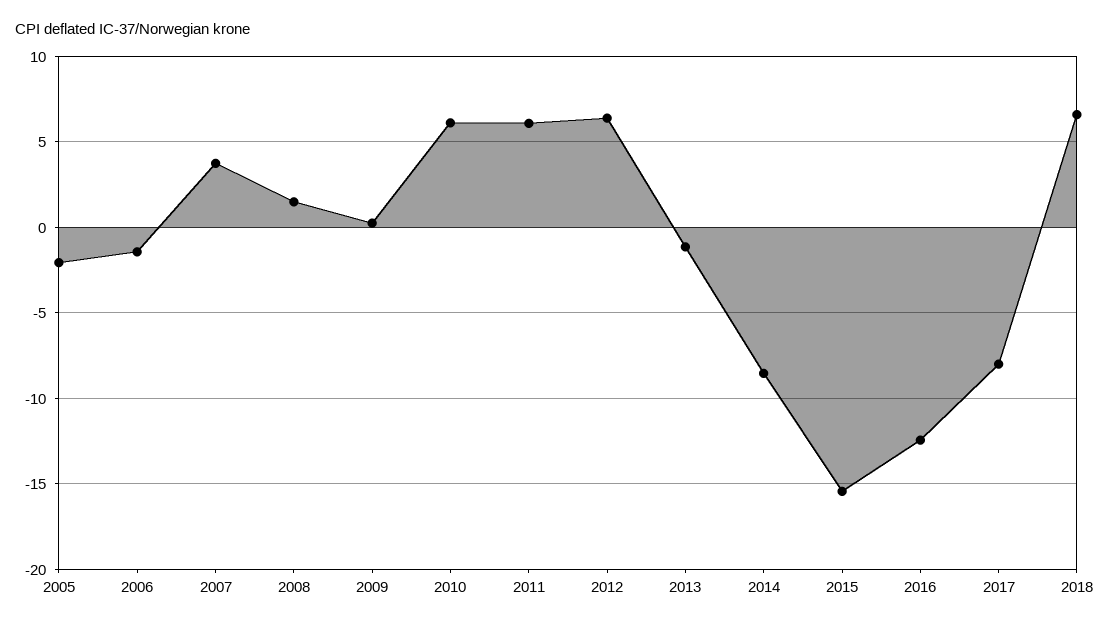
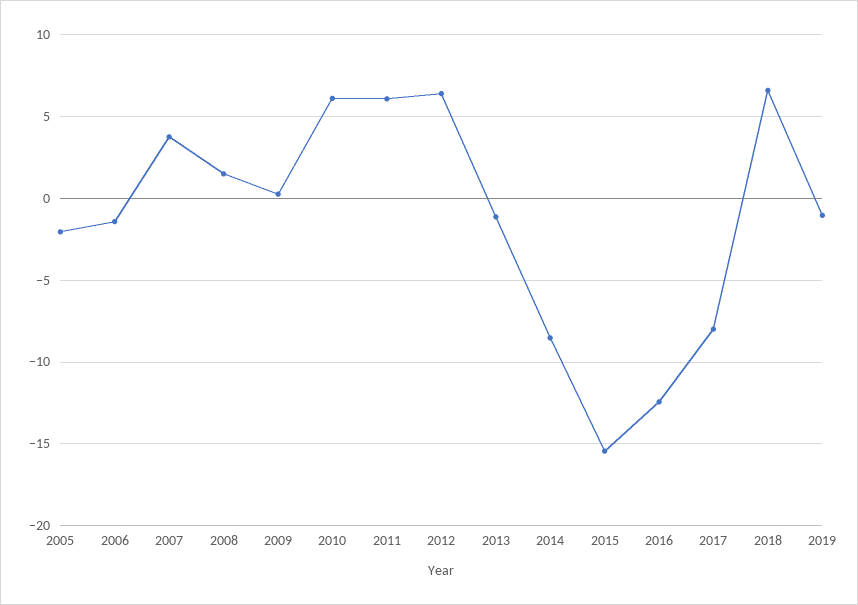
2019: none -> -1

